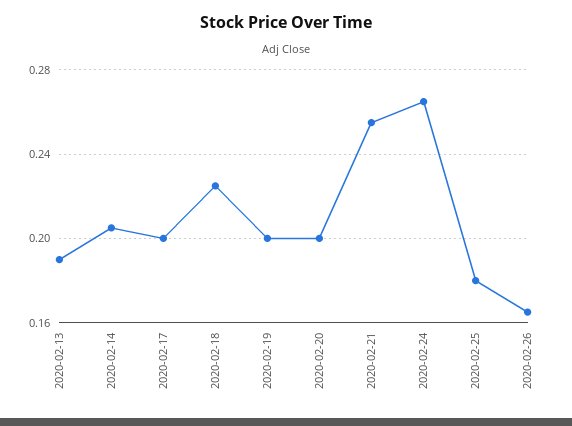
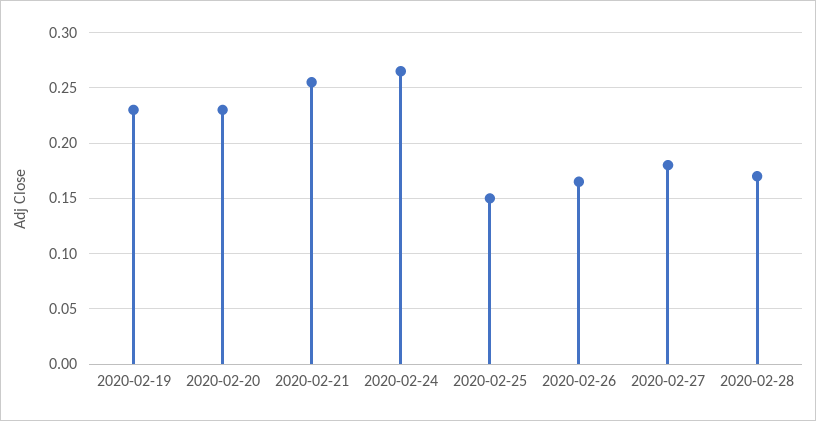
2020-02-13: 0.19 -> none
2020-02-14: 0.205 -> none
2020-02-17: 0.2 -> none
2020-02-18: 0.225 -> none
2020-02-19: 0.2 -> 0.23
2020-02-20: 0.2 -> 0.23
2020-02-25: 0.18 -> 0.15
2020-02-27: none -> 0.18
2020-02-28: none -> 0.17

